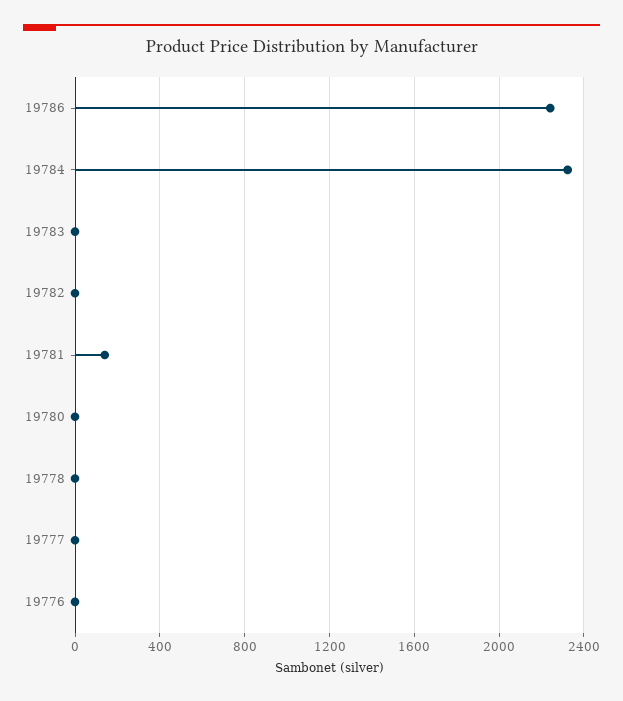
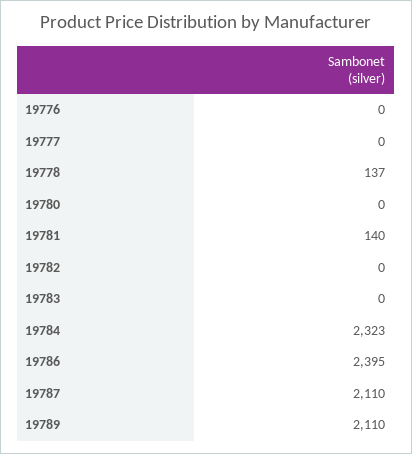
19786: 2250 -> 2395
19778: 0 -> 137
19787: none -> 2110
19789: none -> 2110

